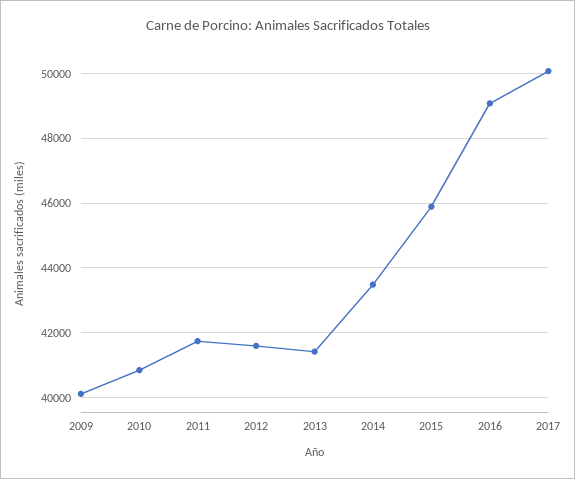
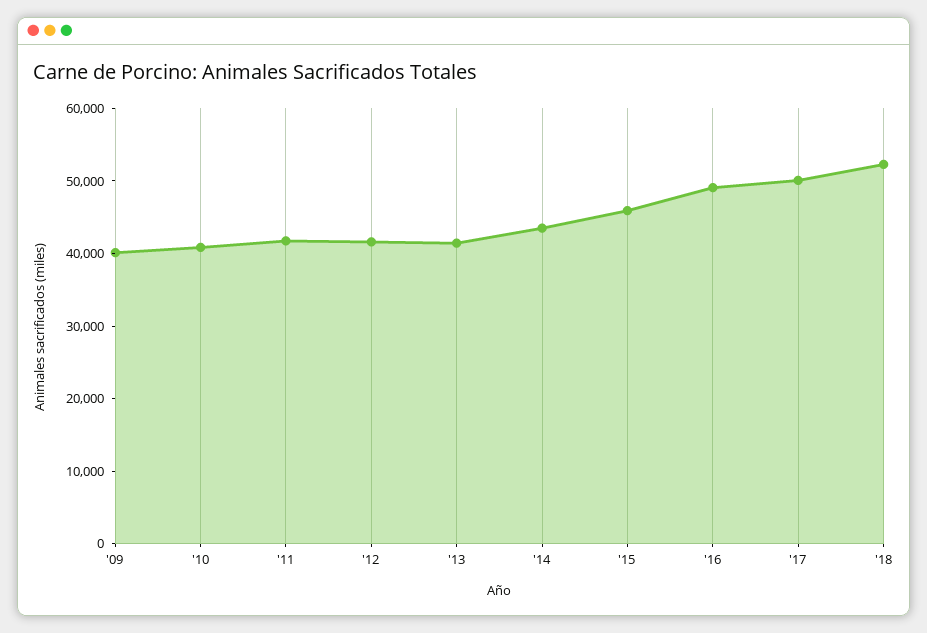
'18: none -> 52000

